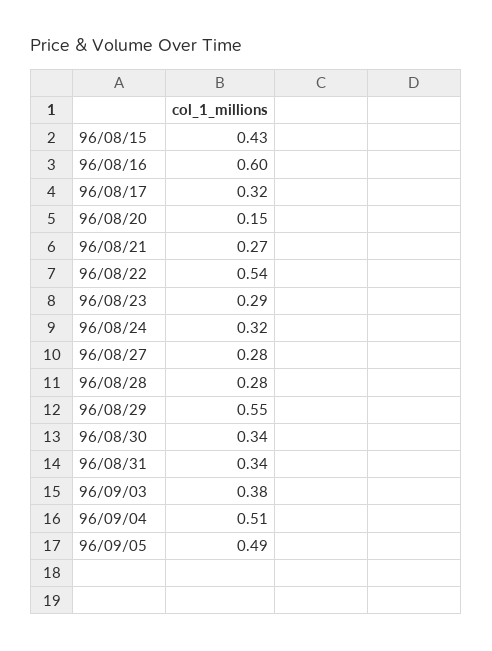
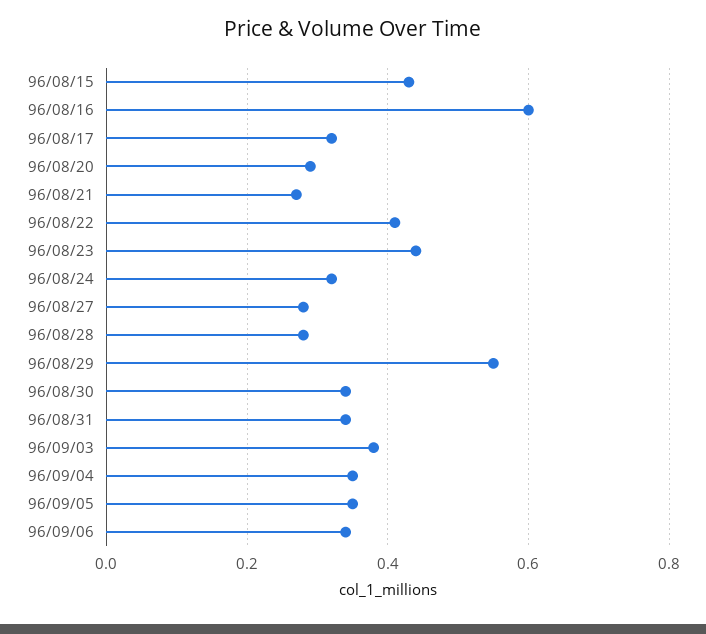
96/08/20: 0.15 -> 0.3
96/08/22: 0.54 -> 0.4
96/08/23: 0.29 -> 0.45
96/09/04: 0.51 -> 0.35
96/09/05: 0.49 -> 0.35
96/09/06: none -> 0.35

